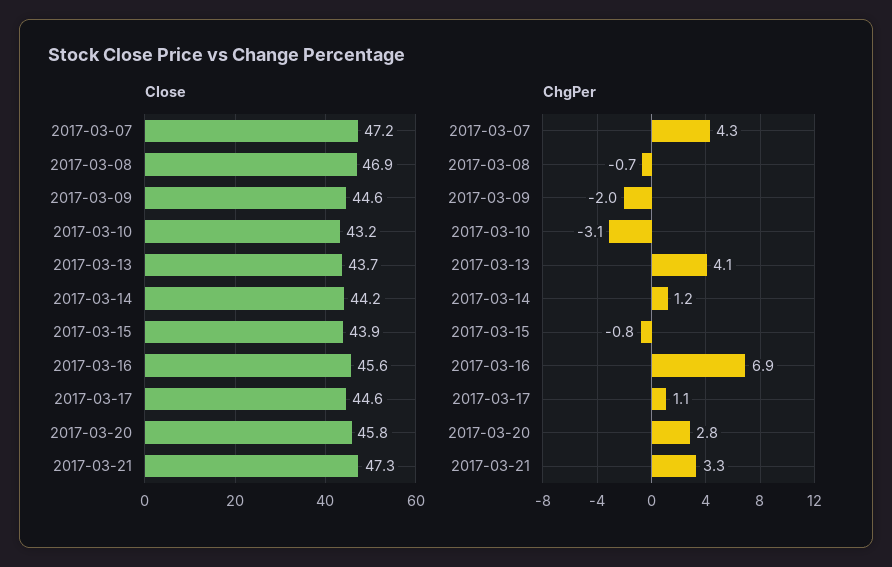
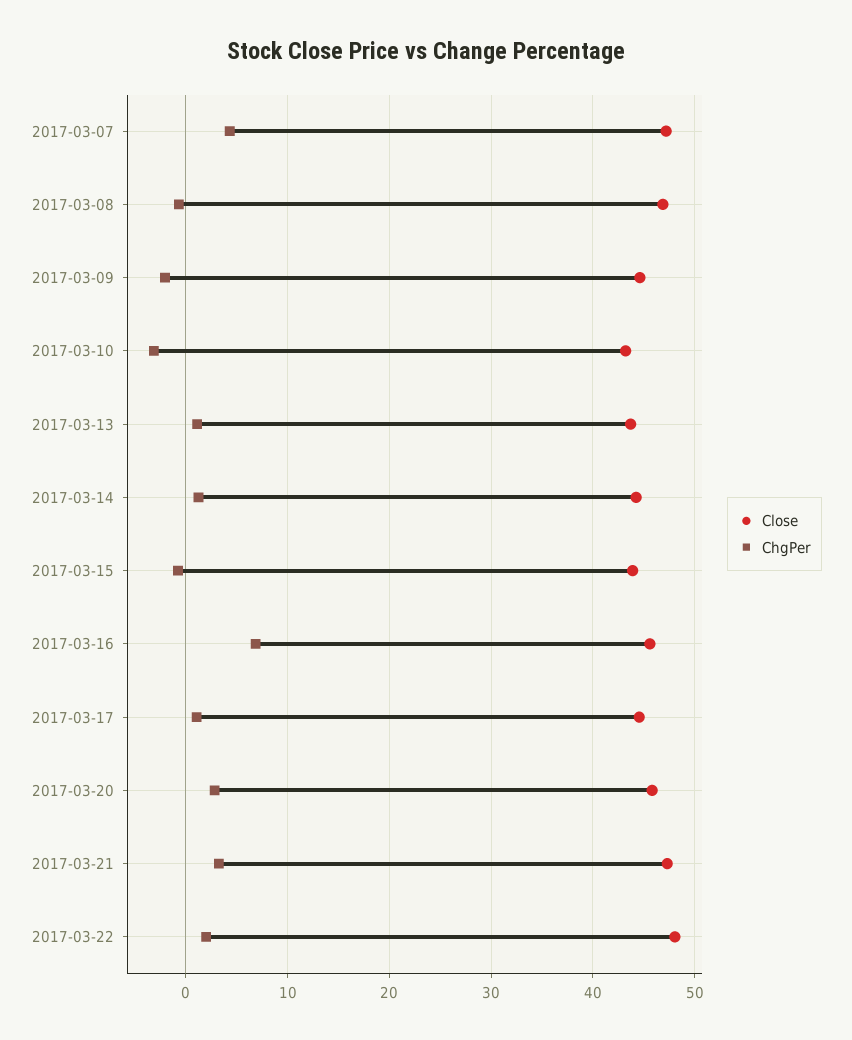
ChgPer, 2017-03-13: 4.1 -> 1
Close, 2017-03-22: none -> 48
ChgPer, 2017-03-22: none -> 2

